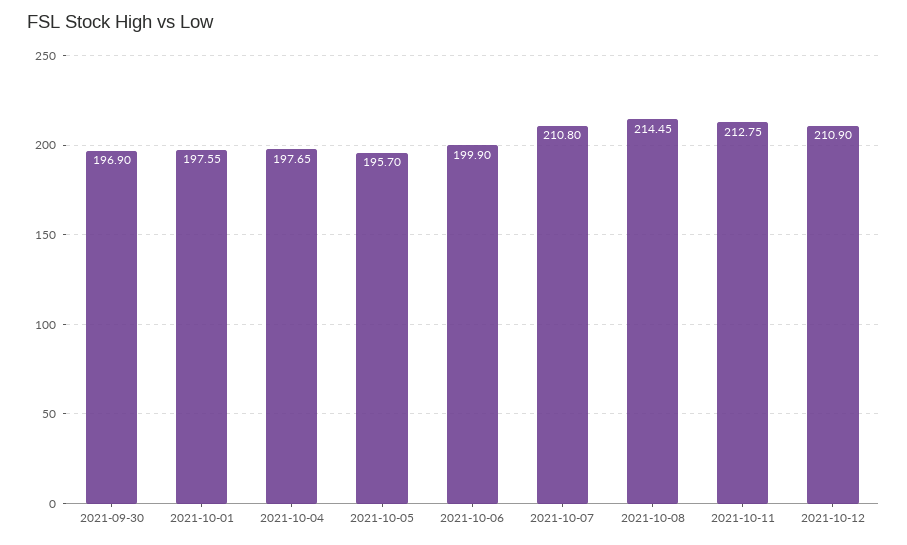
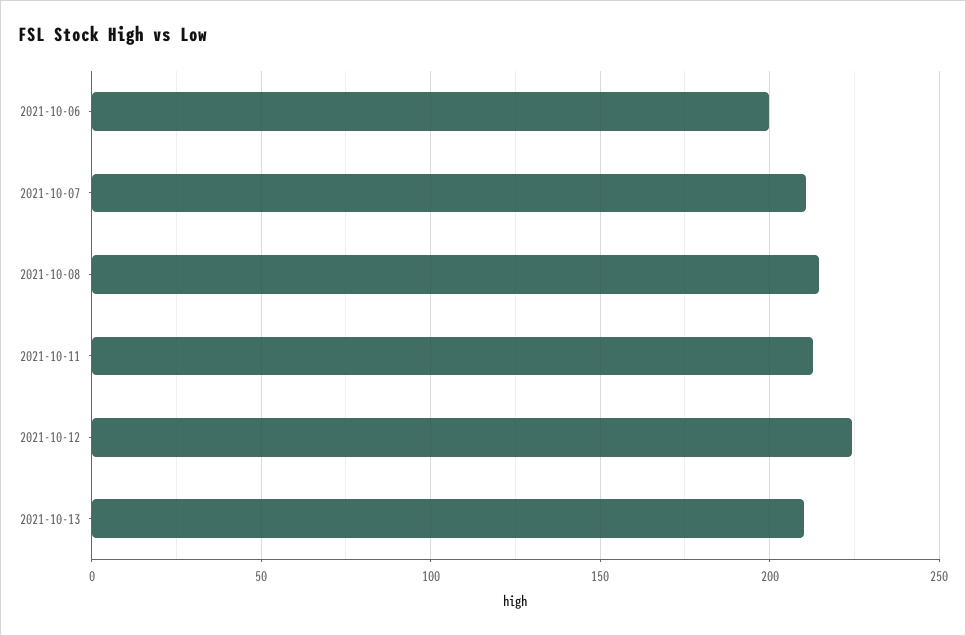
2021-09-30: 196.9 -> none
2021-10-01: 197.55 -> none
2021-10-04: 197.65 -> none
2021-10-05: 195.7 -> none
2021-10-12: 210.9 -> 225
2021-10-13: none -> 210

